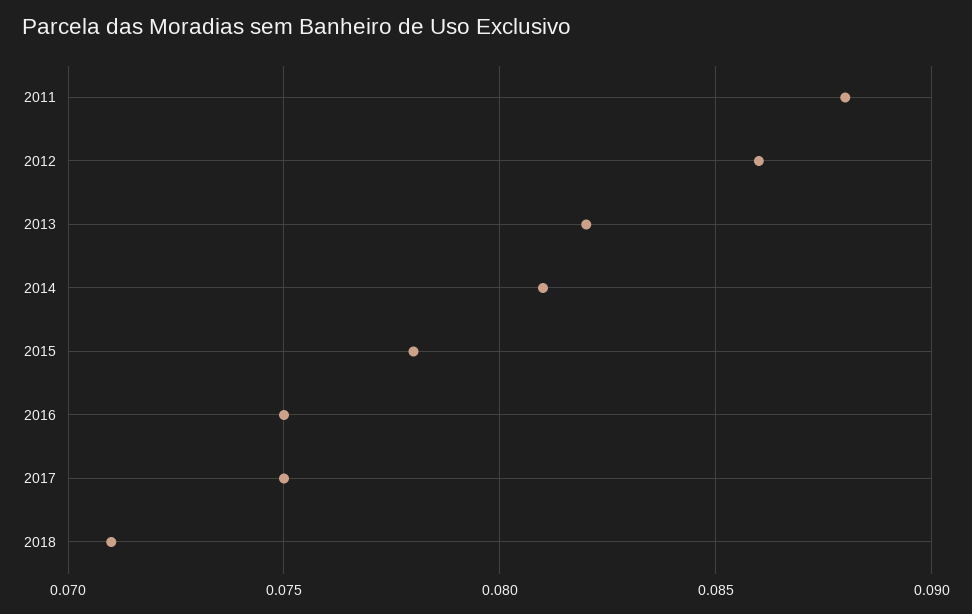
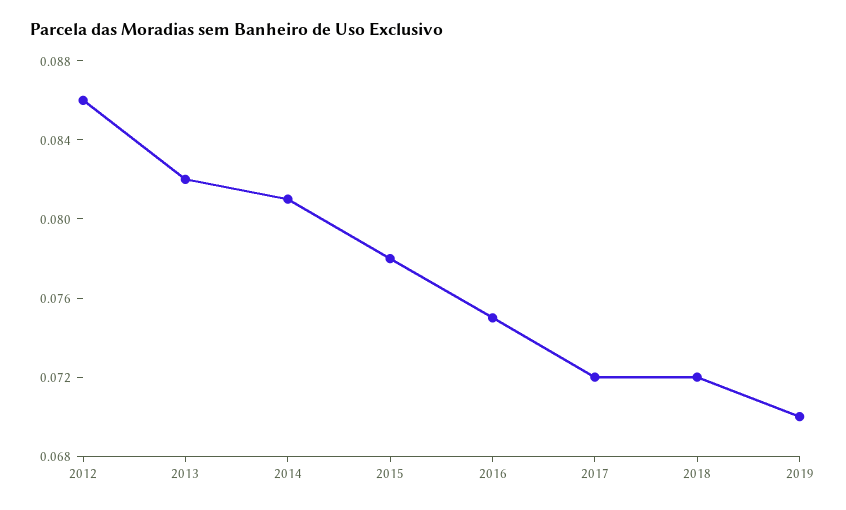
2011: 0.088 -> none
2017: 0.075 -> 0.072
2018: 0.071 -> 0.072
2019: none -> 0.07

